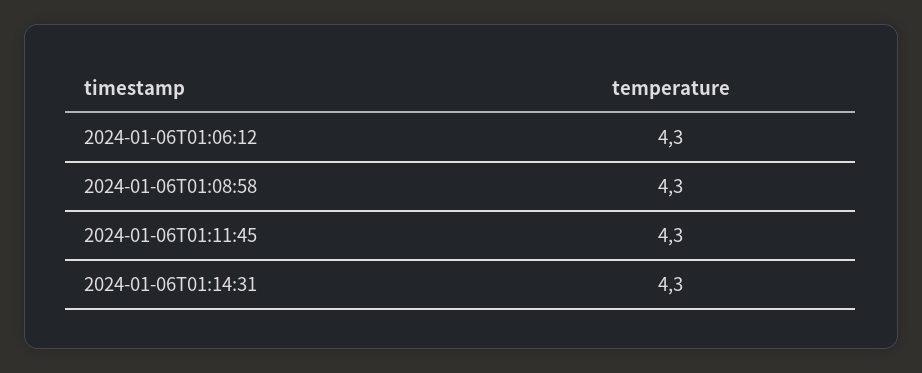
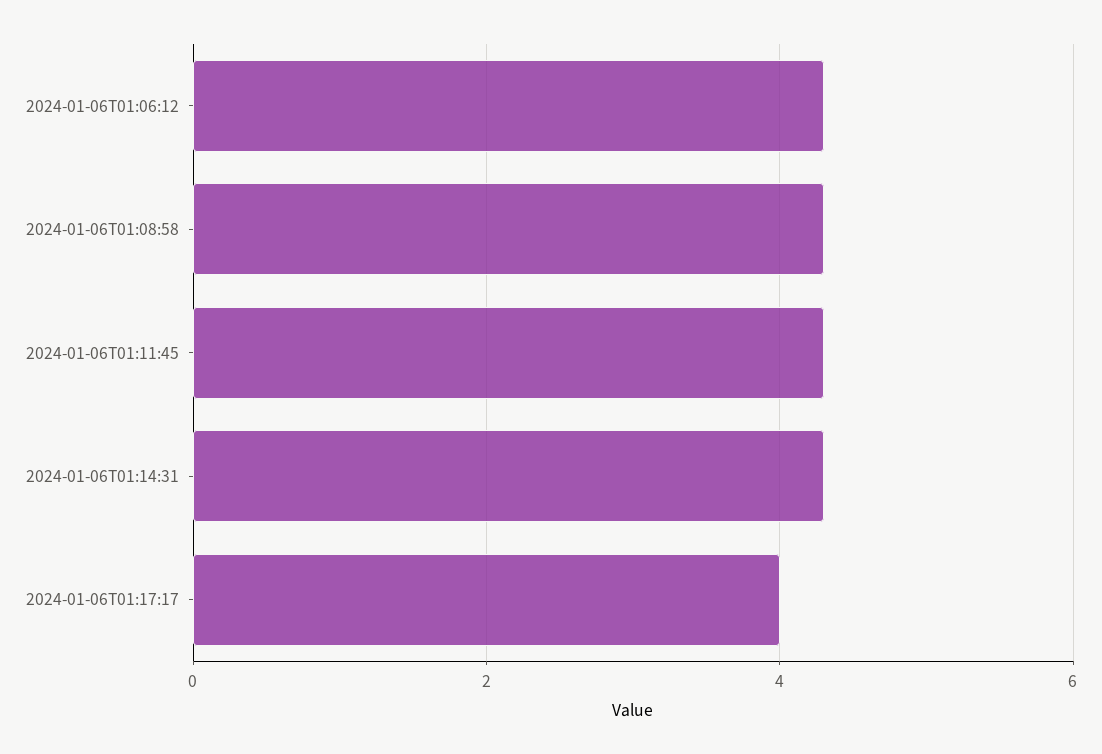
2024-01-06T01:17:17: none -> 4

